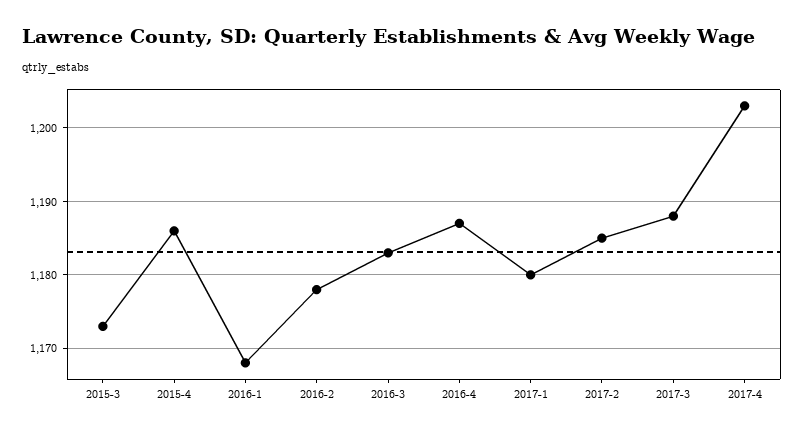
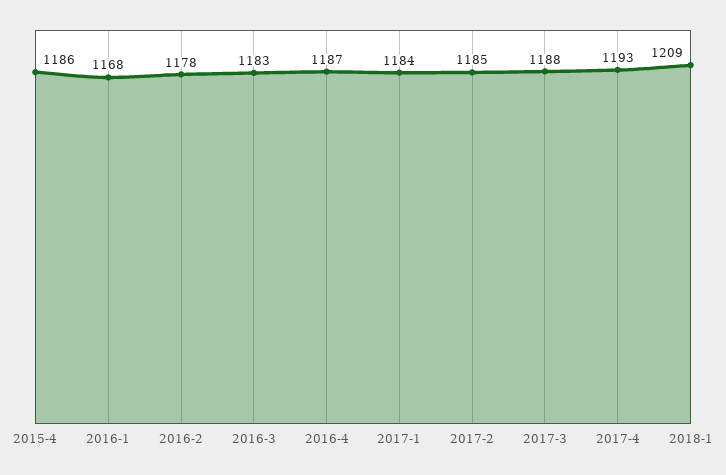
2015-3: 1173 -> none
2017-1: 1180 -> 1184
2017-4: 1203 -> 1193
2018-1: none -> 1209

